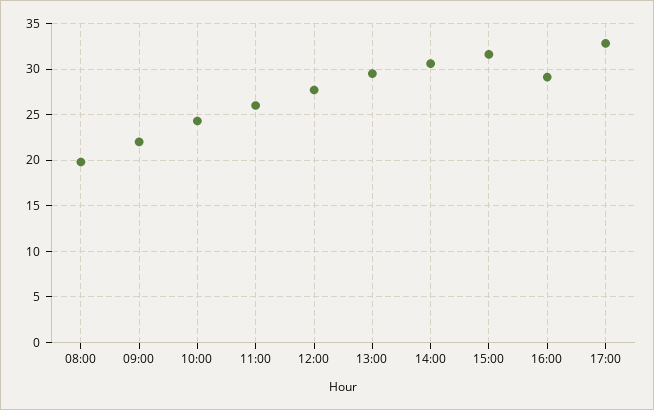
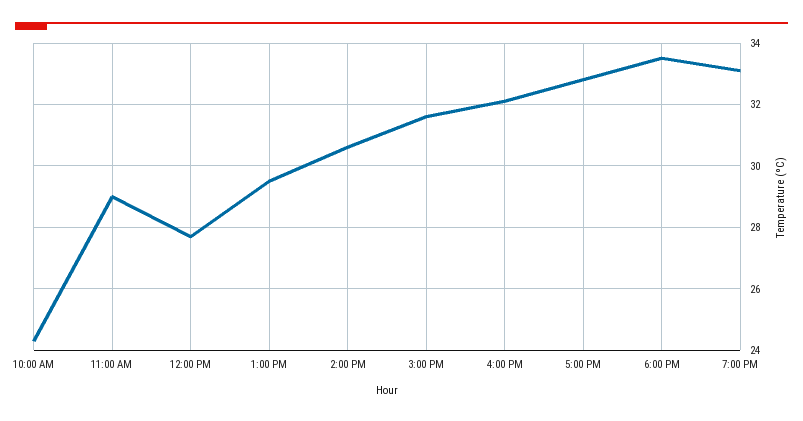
08:00: 20 -> none
09:00: 22 -> none
11:00: 26 -> 29
16:00: 29 -> 32
6:00 PM: none -> 33.5
7:00 PM: none -> 33

